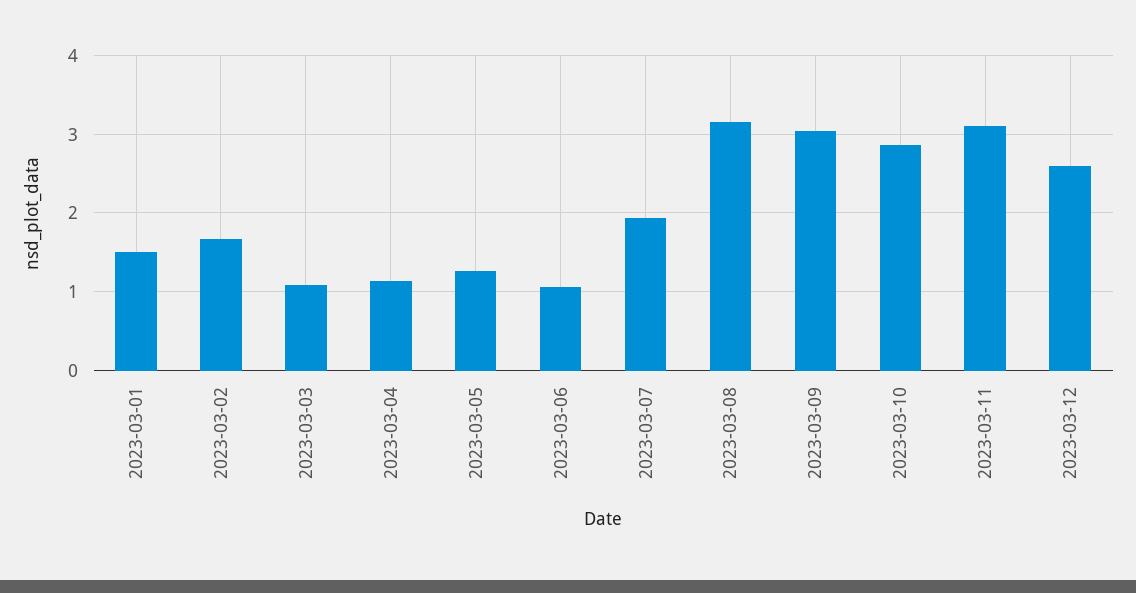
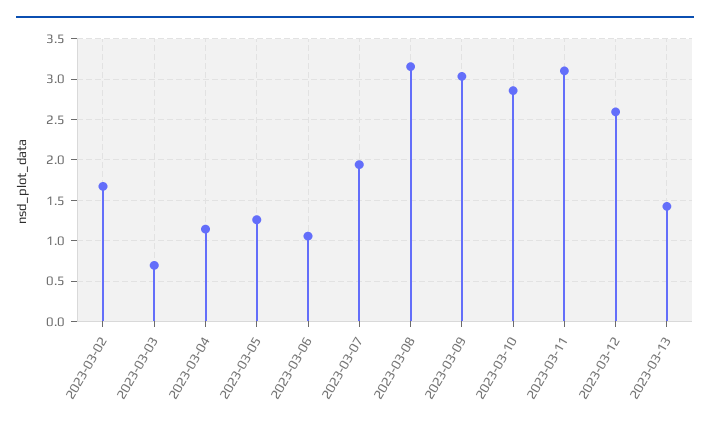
2023-03-01: 1.5 -> none
2023-03-03: 1.1 -> 0.7
2023-03-13: none -> 1.4

